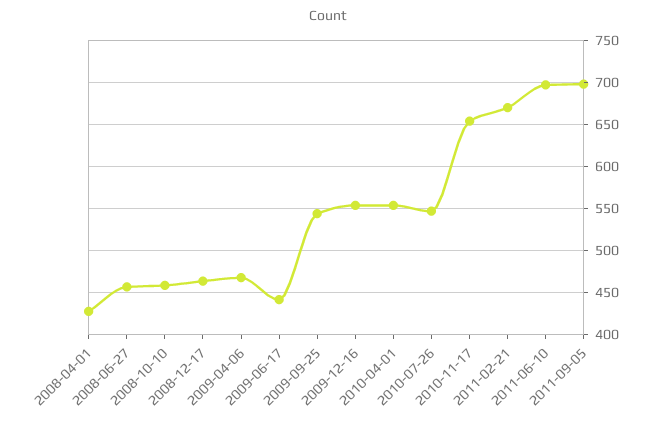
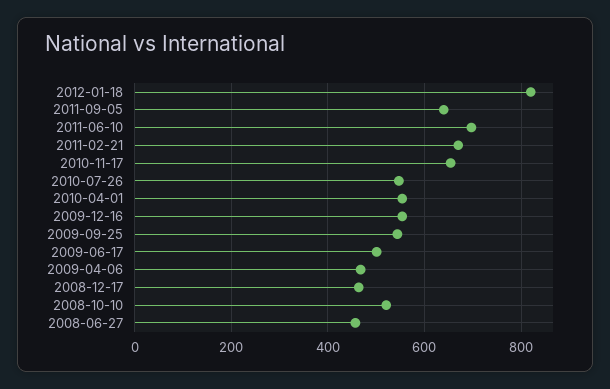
2008-04-01: 430 -> none
2008-10-10: 460 -> 520
2009-06-17: 440 -> 500
2011-09-05: 700 -> 640
2012-01-18: none -> 820

